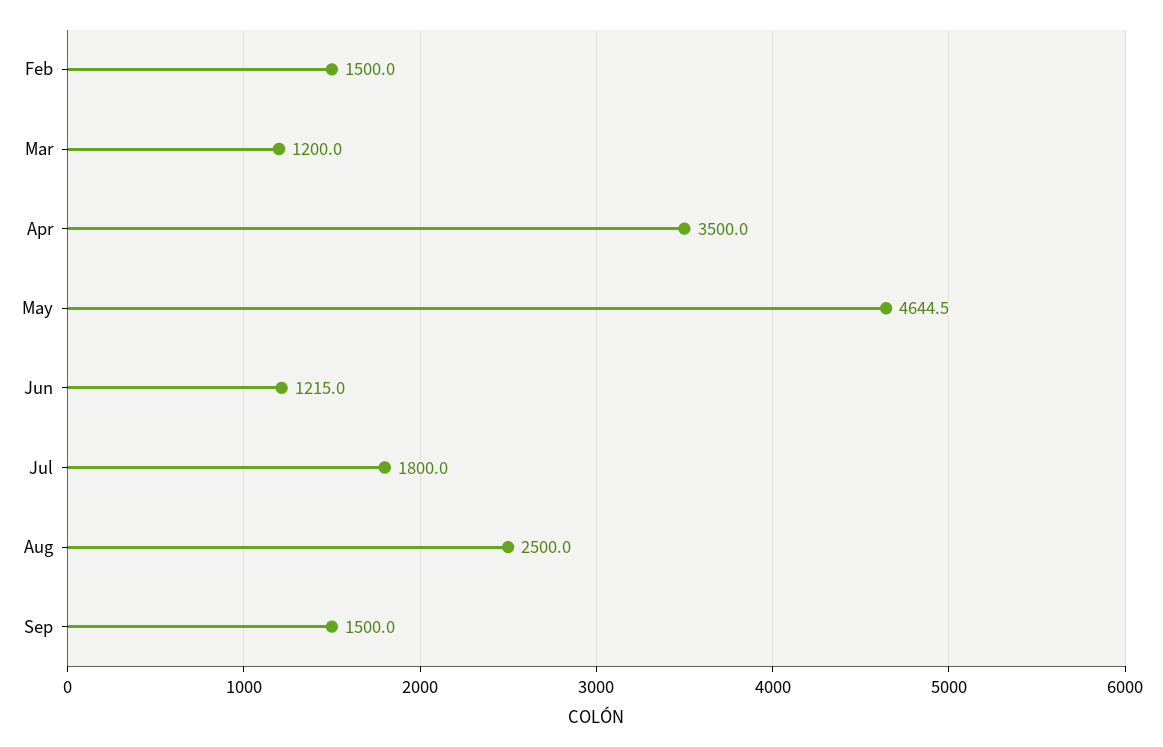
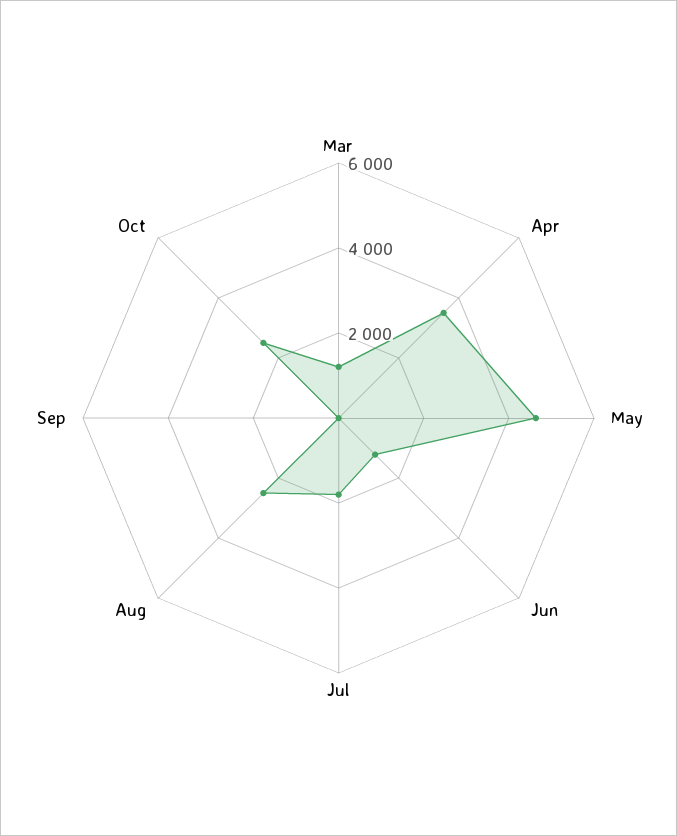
Feb: 1500 -> none
Sep: 1500 -> 0
Oct: none -> 2500

